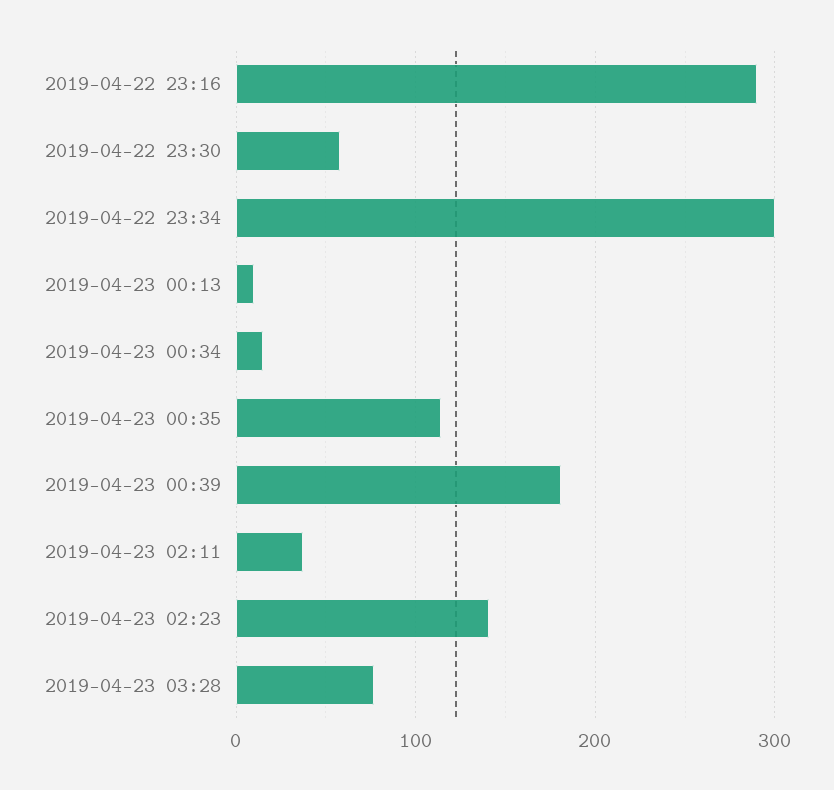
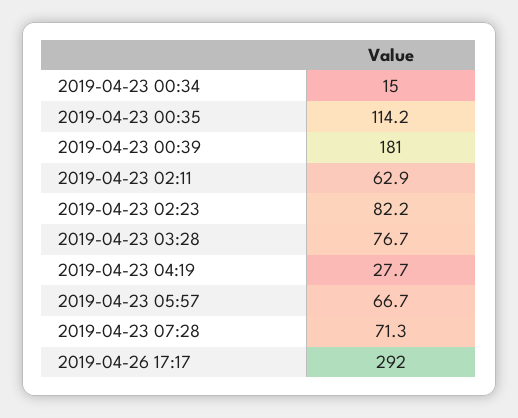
2019-04-22 23:16: 290 -> none
2019-04-22 23:30: 60 -> none
2019-04-22 23:34: 300 -> none
2019-04-23 00:13: 10 -> none
2019-04-23 02:11: 40 -> 62.9
2019-04-23 02:23: 140 -> 82.2
2019-04-23 04:19: none -> 27.7
2019-04-23 05:57: none -> 66.7
2019-04-23 07:28: none -> 71.3
2019-04-26 17:17: none -> 292

